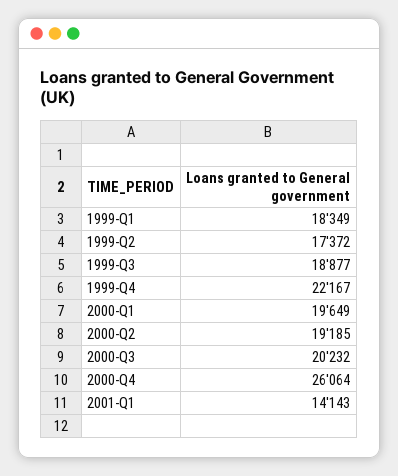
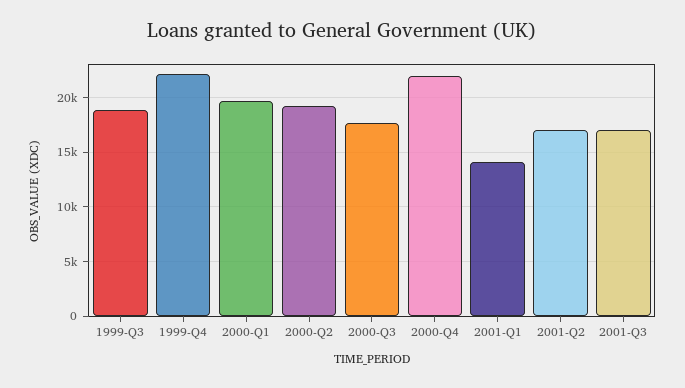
1999-Q1: 18349 -> none
1999-Q2: 17372 -> none
2000-Q3: 20232 -> 18000
2000-Q4: 26064 -> 22000
2001-Q2: none -> 17000
2001-Q3: none -> 17000

